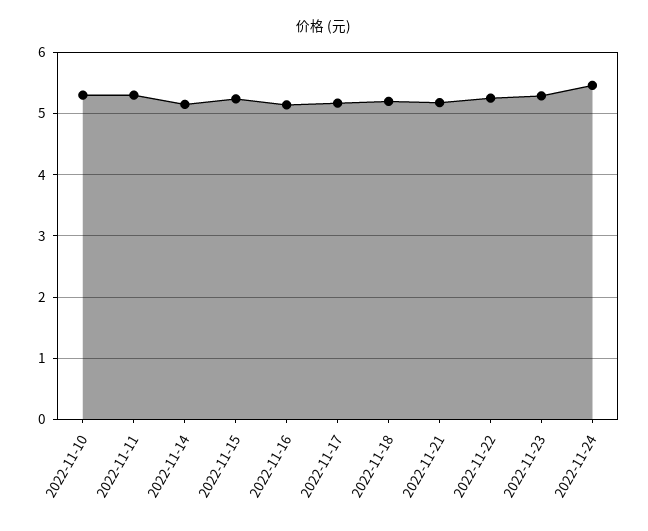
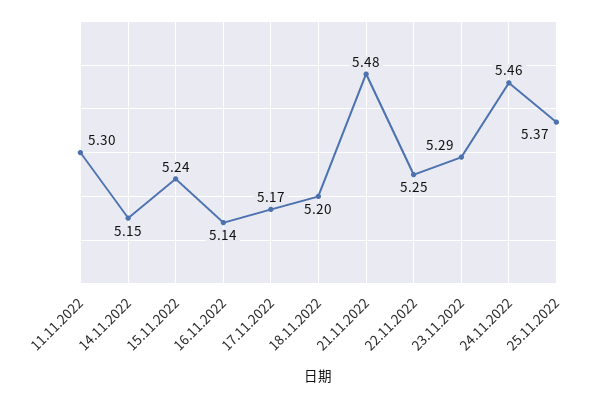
2022-11-10: 5.3 -> none
2022-11-21: 5.2 -> 5.48
25.11.2022: none -> 5.37

